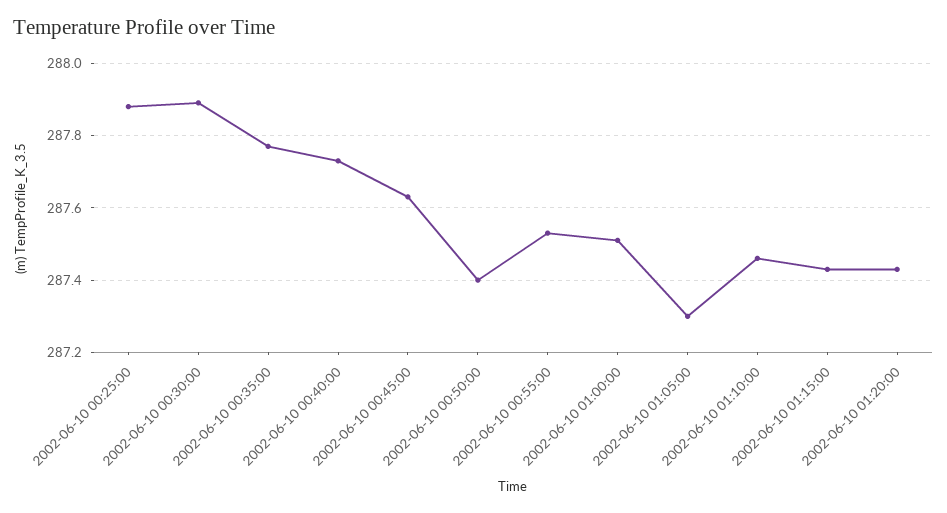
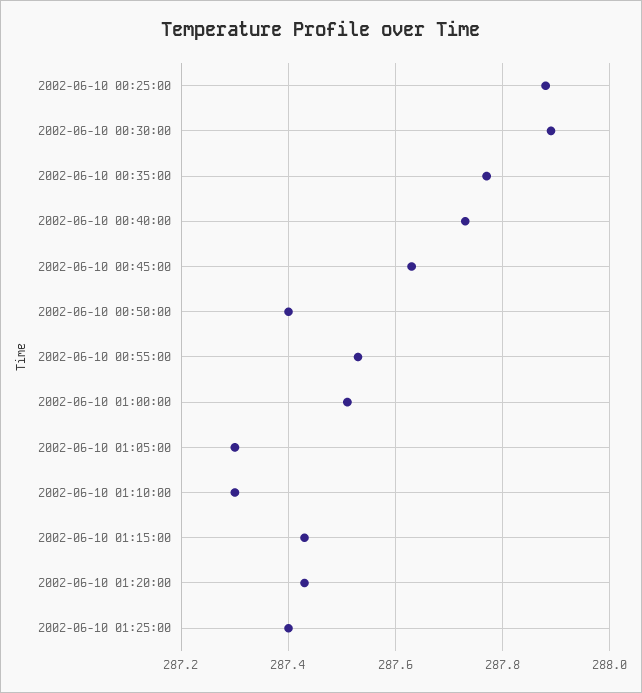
2002-06-10 01:10:00: 287.45 -> 287.3
2002-06-10 01:25:00: none -> 287.4

